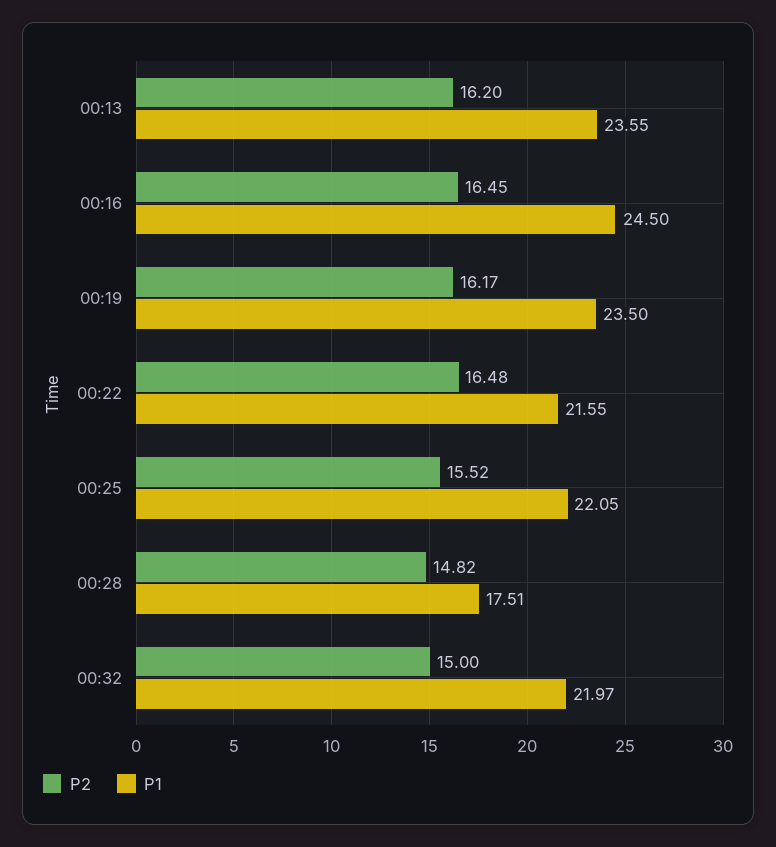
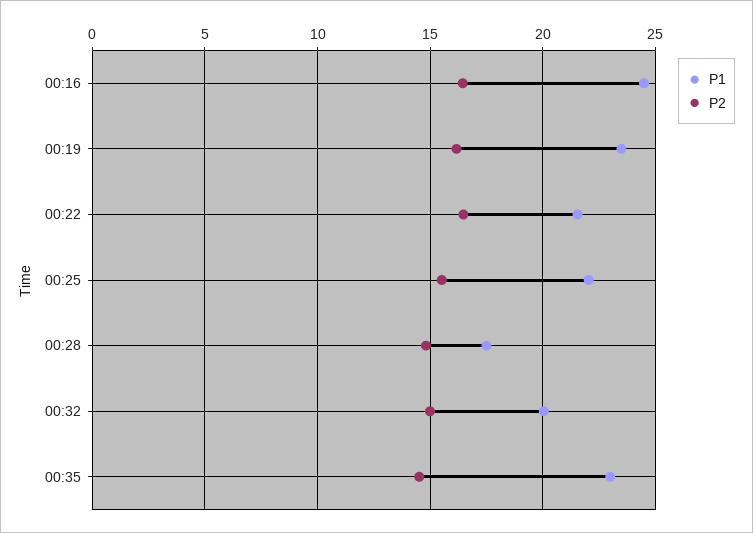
P2, 00:13: 16.2 -> none
P1, 00:13: 23.55 -> none
P1, 00:32: 21.97 -> 20
P1, 00:35: none -> 23
P2, 00:35: none -> 14.5

